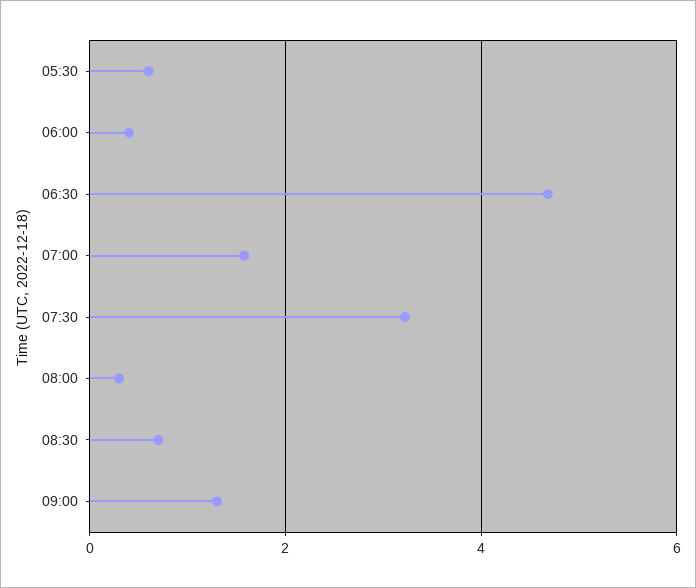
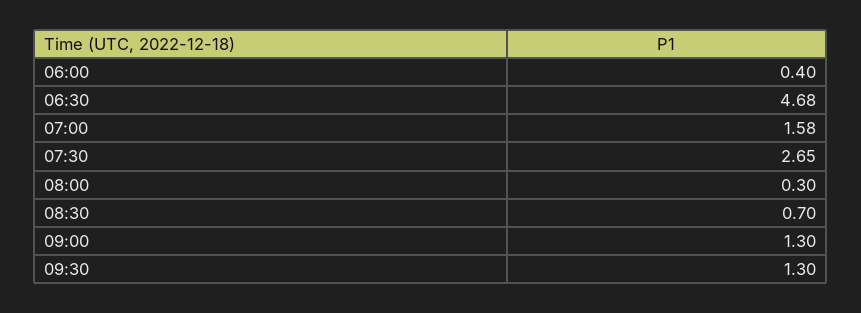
05:30: 0.6 -> none
07:30: 3.2 -> 2.65
09:30: none -> 1.3

